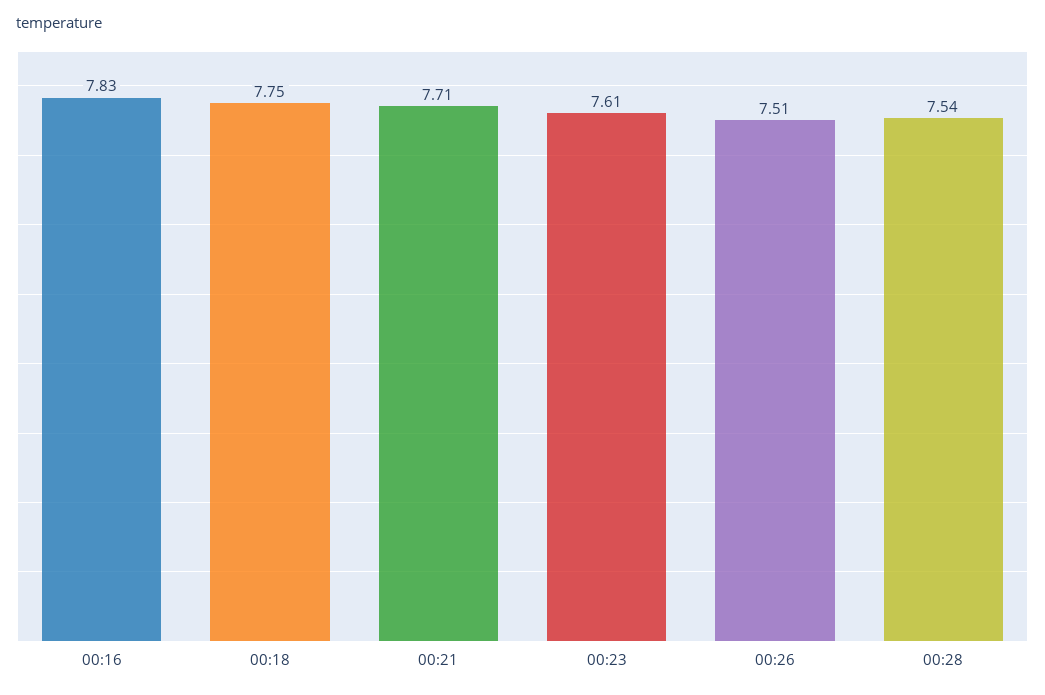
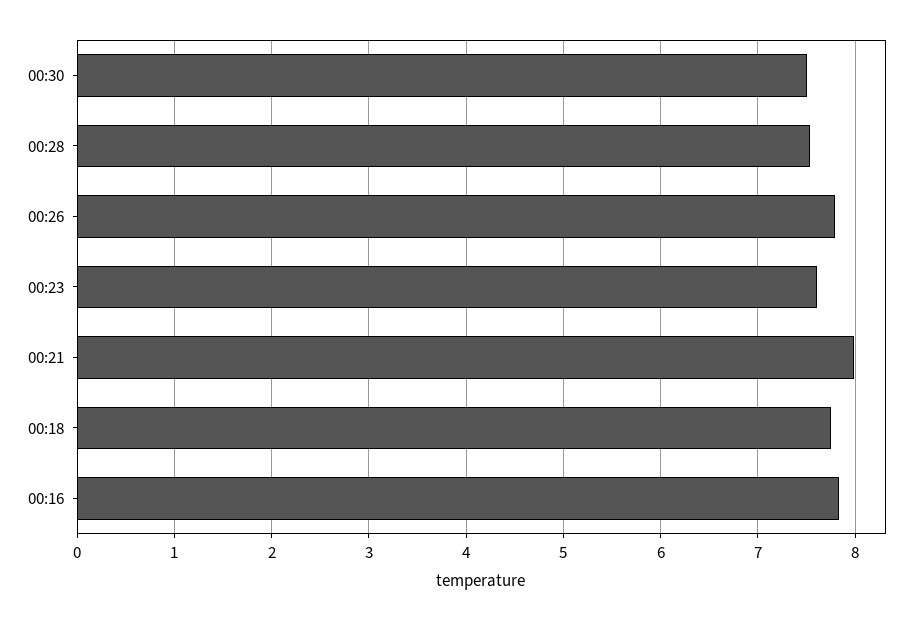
00:21: 7.71 -> 8
00:26: 7.51 -> 7.8
00:30: none -> 7.5

